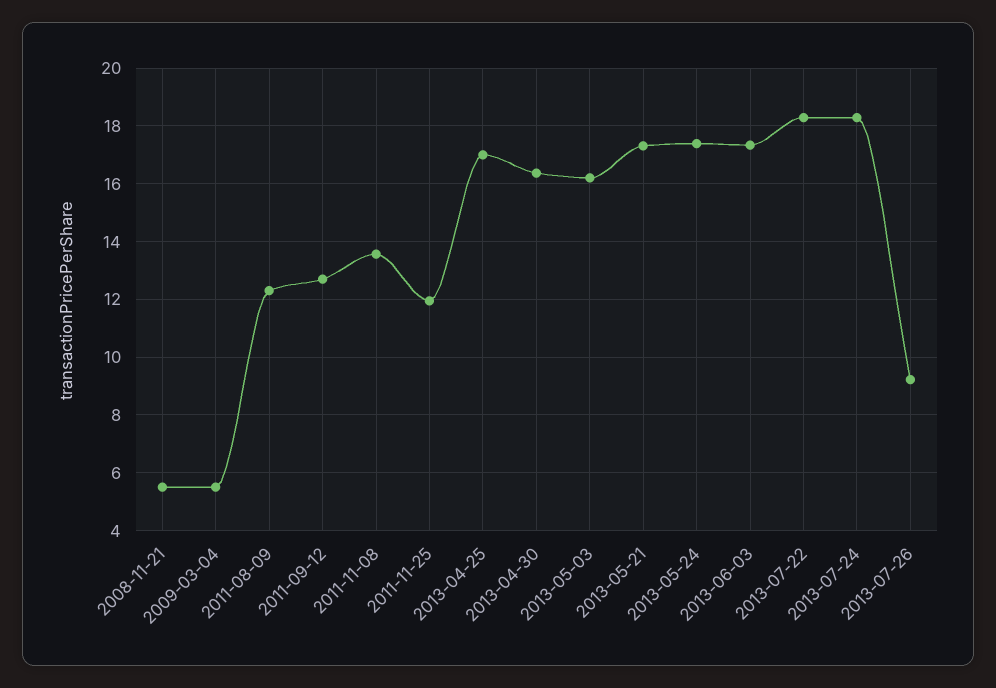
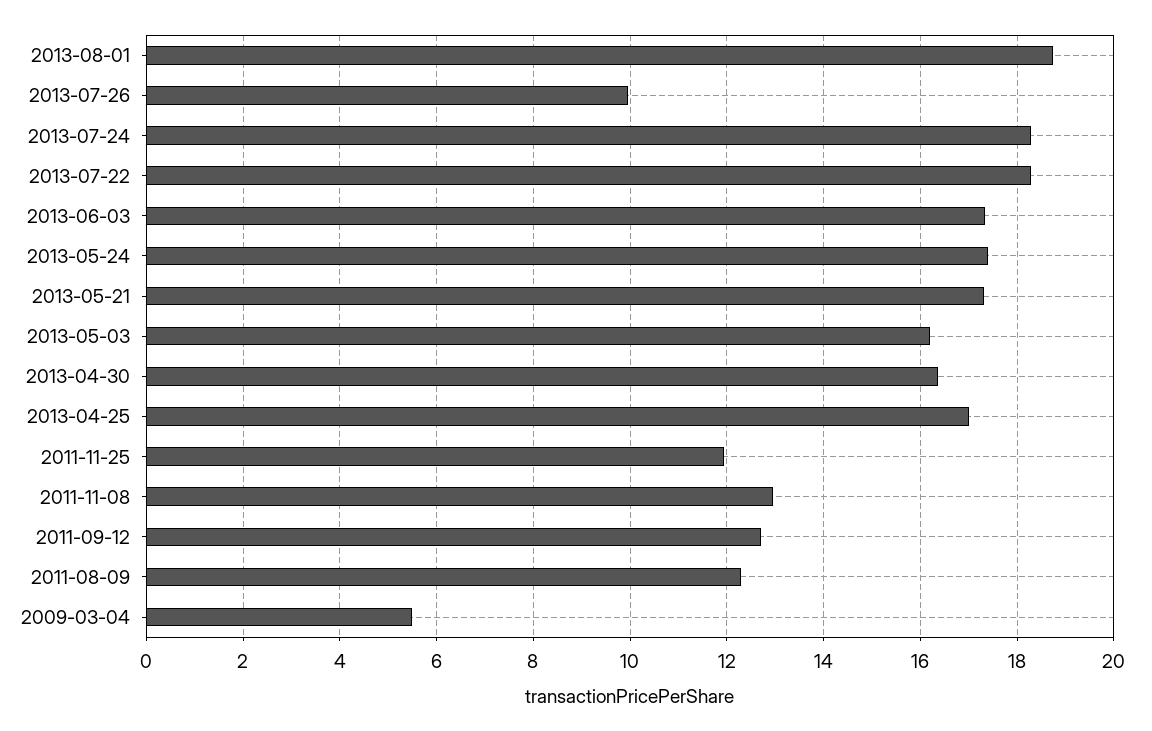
2008-11-21: 5.5 -> none
2011-11-08: 13.5 -> 13
2013-07-26: 9.25 -> 10
2013-08-01: none -> 18.8

